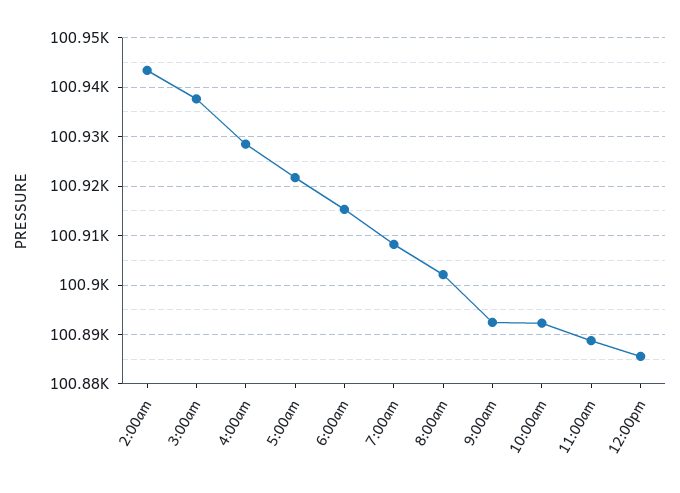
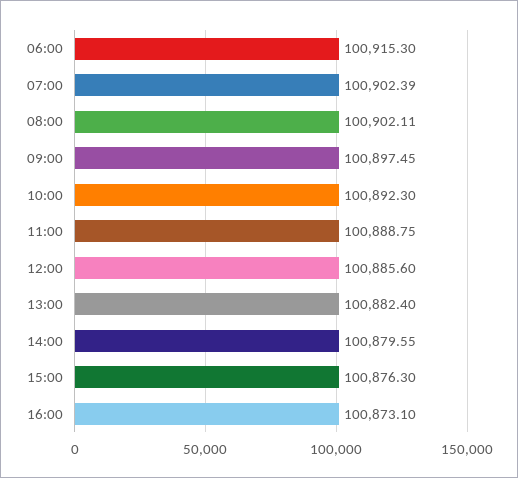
2:00am: 100944 -> none
3:00am: 100938 -> none
4:00am: 100928 -> none
5:00am: 100922 -> none
7:00am: 100908 -> 100902.39
9:00am: 100892 -> 100897.45
13:00: none -> 100882.4
14:00: none -> 100879.55
15:00: none -> 100876.3
16:00: none -> 100873.1

